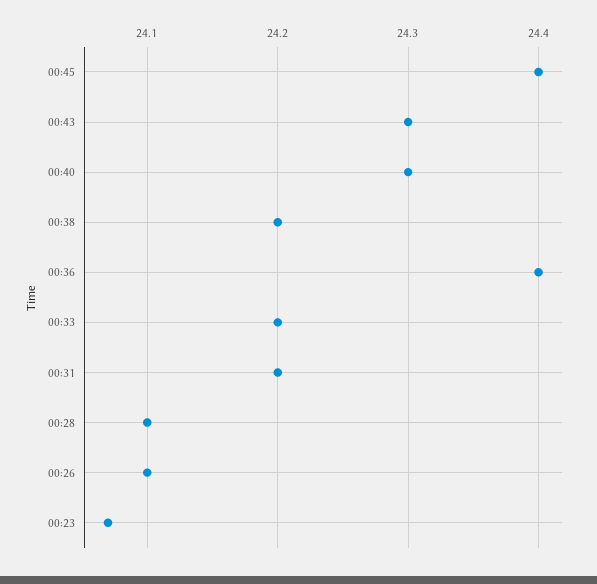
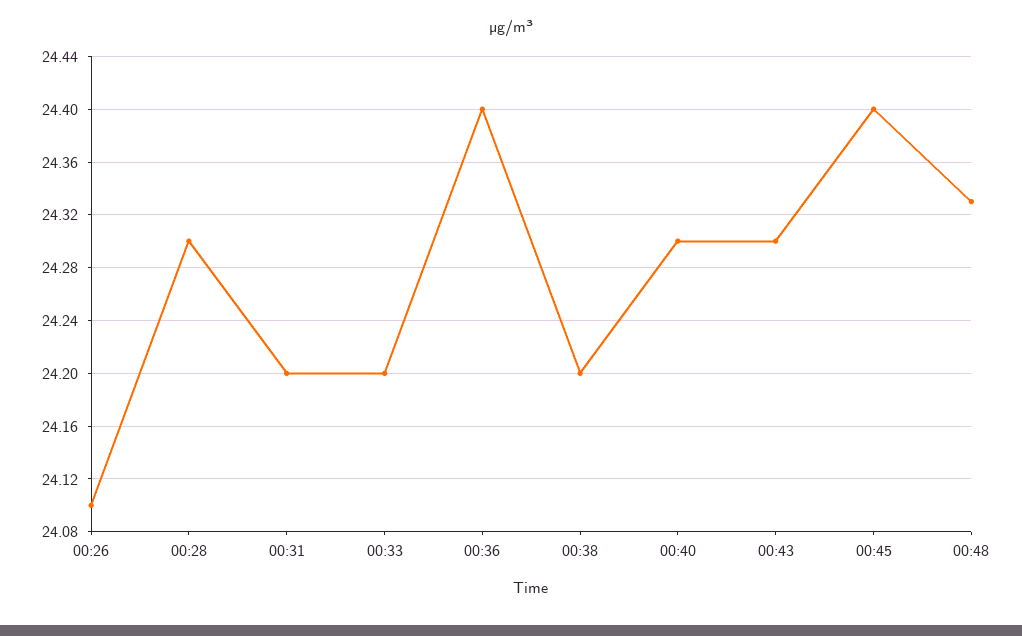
00:28: 24.1 -> 24.3
00:23: 24.07 -> none
00:48: none -> 24.33

